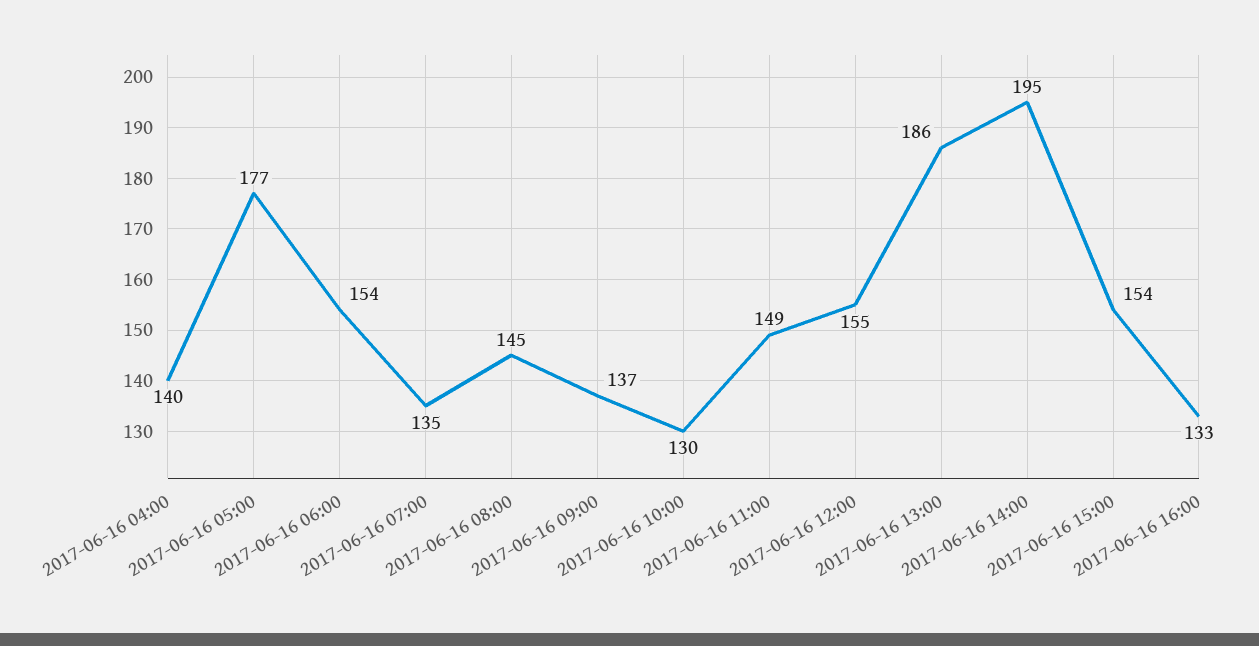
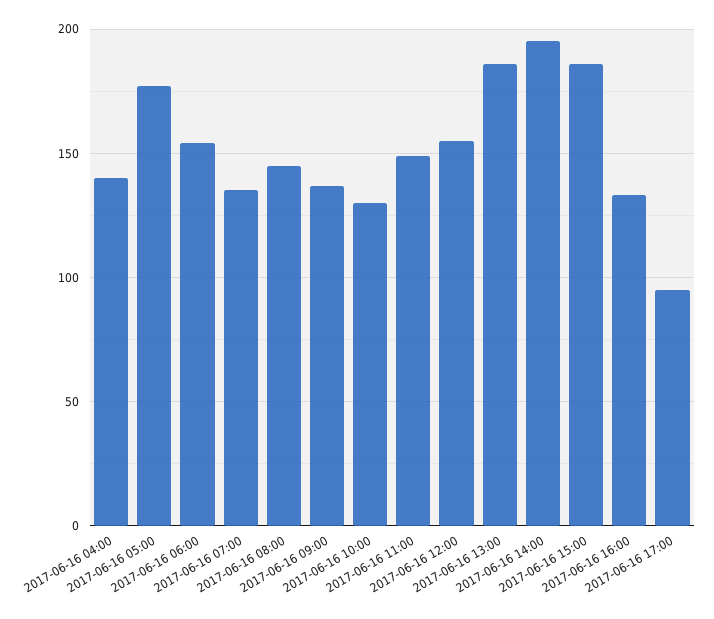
2017-06-16 15:00: 154 -> 185
2017-06-16 17:00: none -> 95

